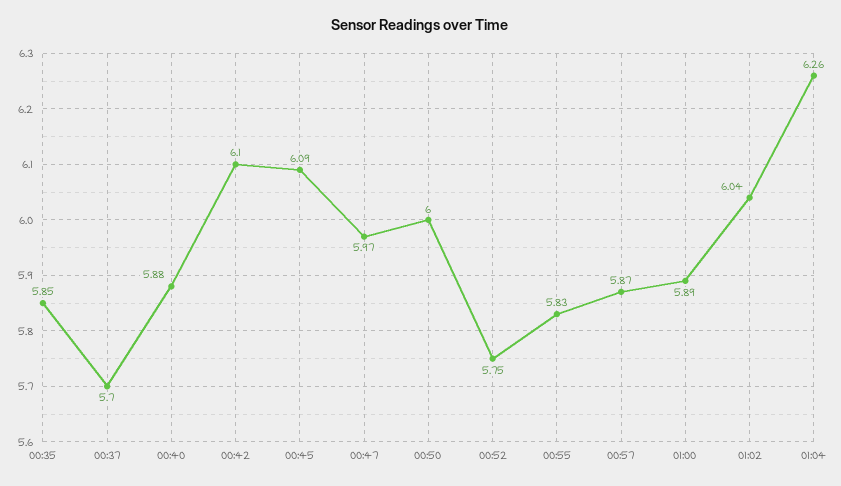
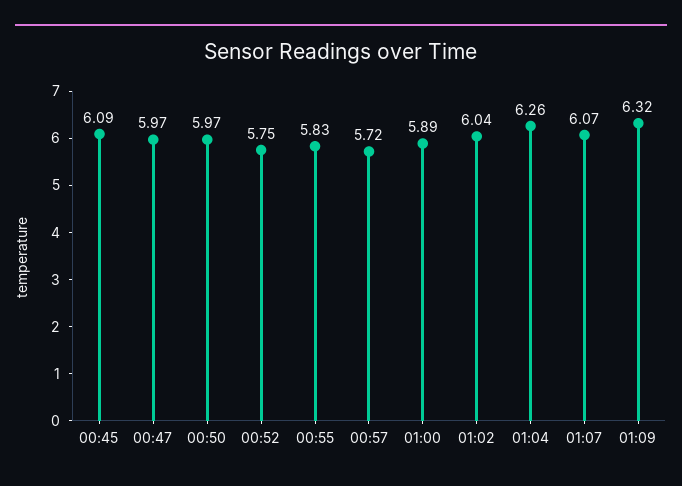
00:35: 5.85 -> none
00:37: 5.7 -> none
00:40: 5.88 -> none
00:42: 6.1 -> none
00:50: 6 -> 5.97
00:57: 5.87 -> 5.72
01:07: none -> 6.07
01:09: none -> 6.32

